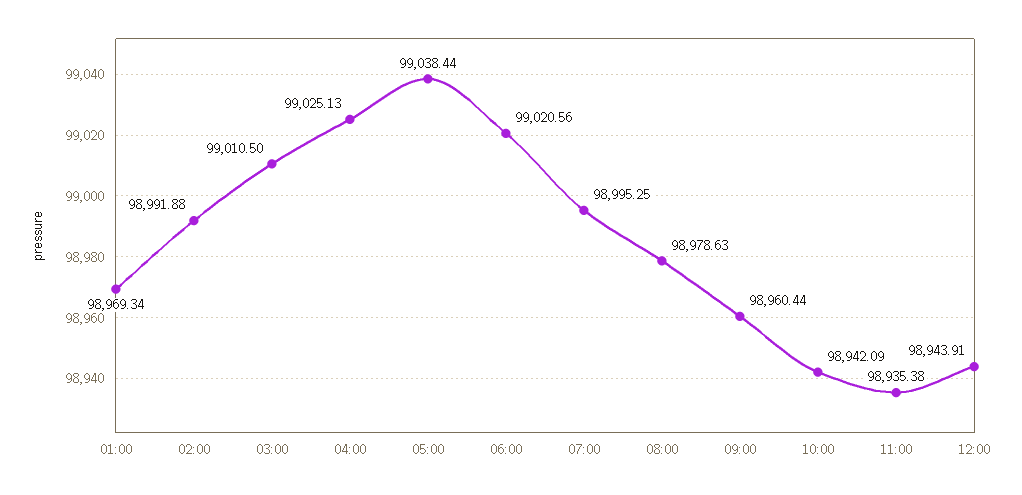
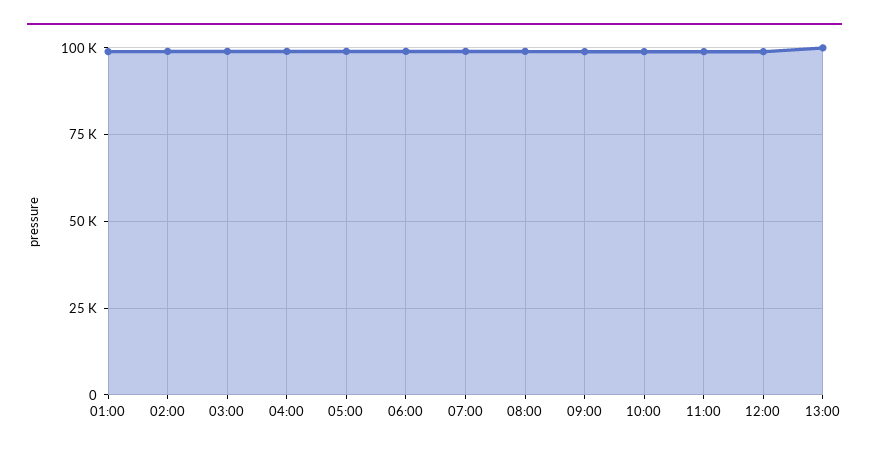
13:00: none -> 100000

